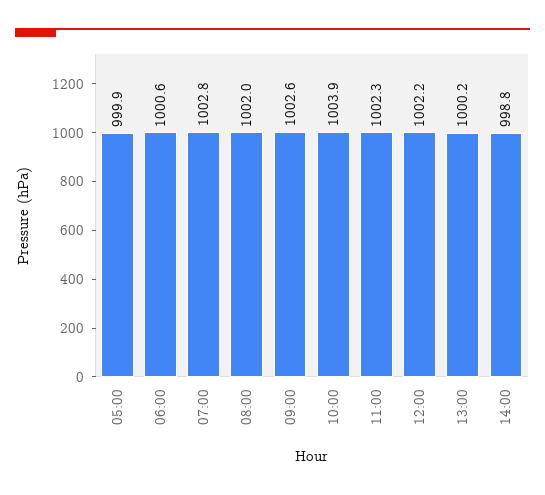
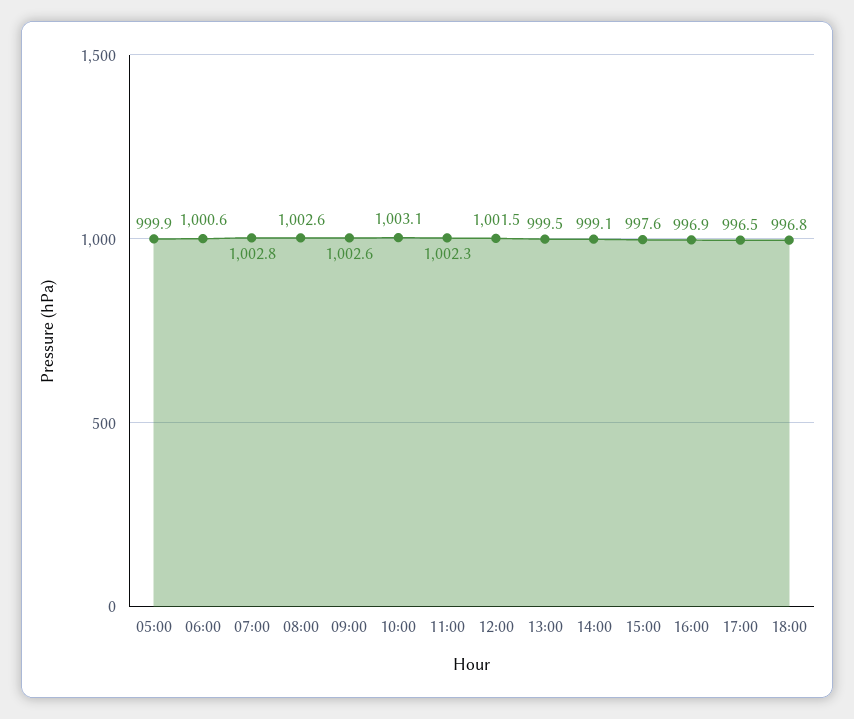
08:00: 1002 -> 1002.6
10:00: 1003.9 -> 1003.1
12:00: 1002.2 -> 1001.5
13:00: 1000.2 -> 999.5
14:00: 998.8 -> 999.1
15:00: none -> 997.6
16:00: none -> 996.9
17:00: none -> 996.5
18:00: none -> 996.8

